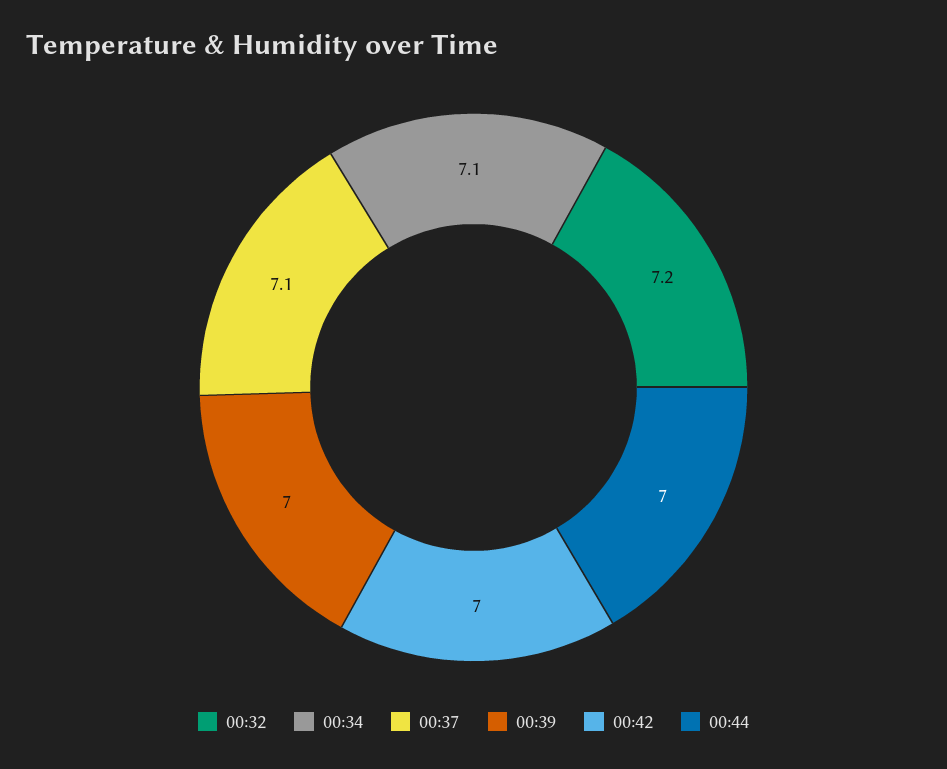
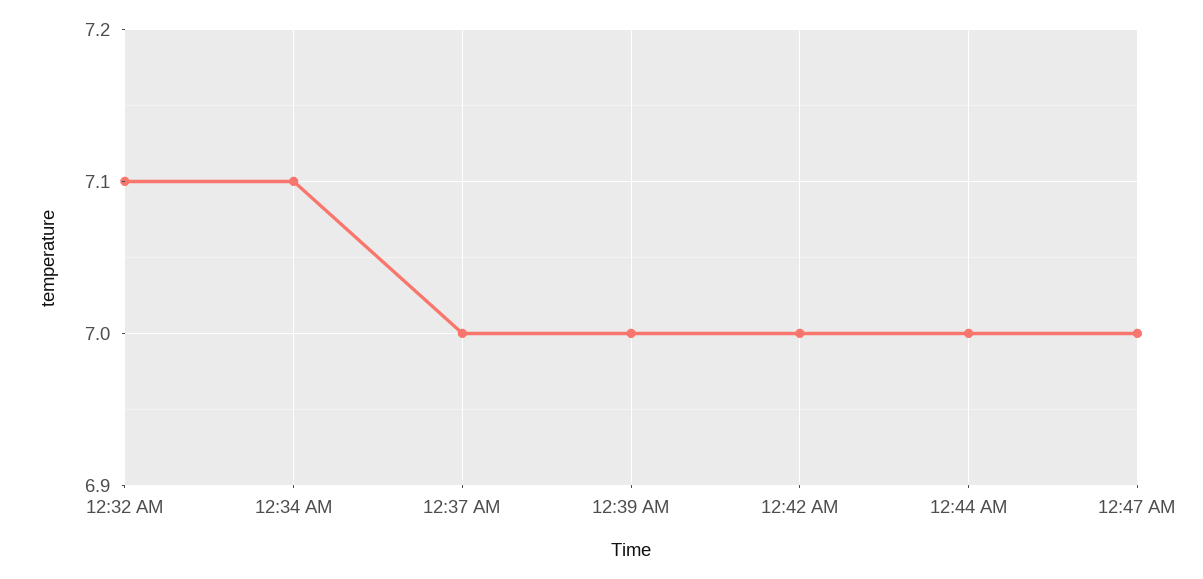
00:32: 7.2 -> 7.1
00:37: 7.1 -> 7
12:47 AM: none -> 7

